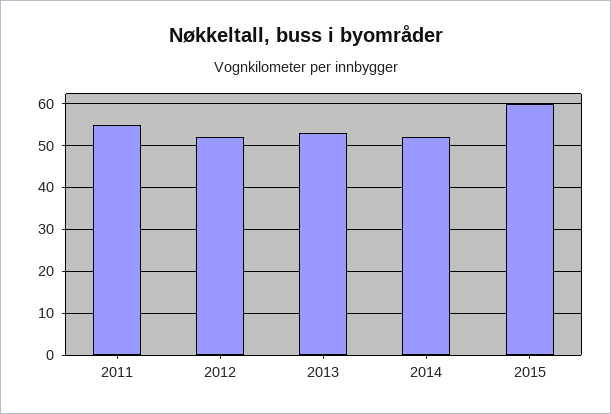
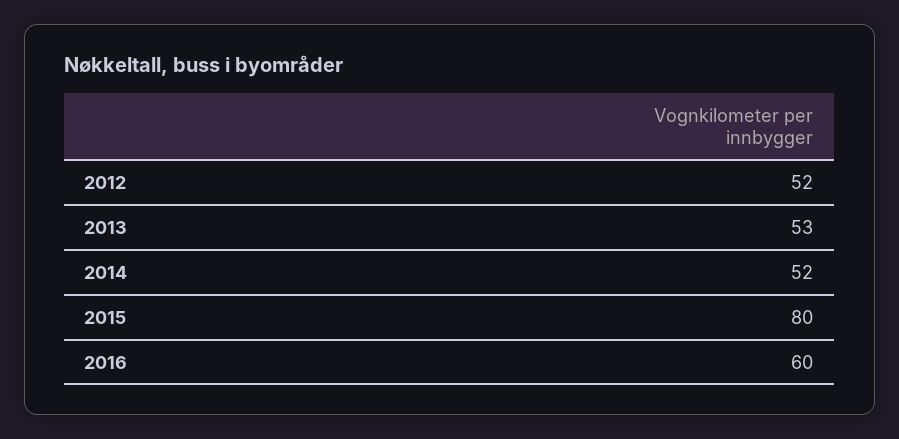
2011: 55 -> none
2015: 60 -> 80
2016: none -> 60

